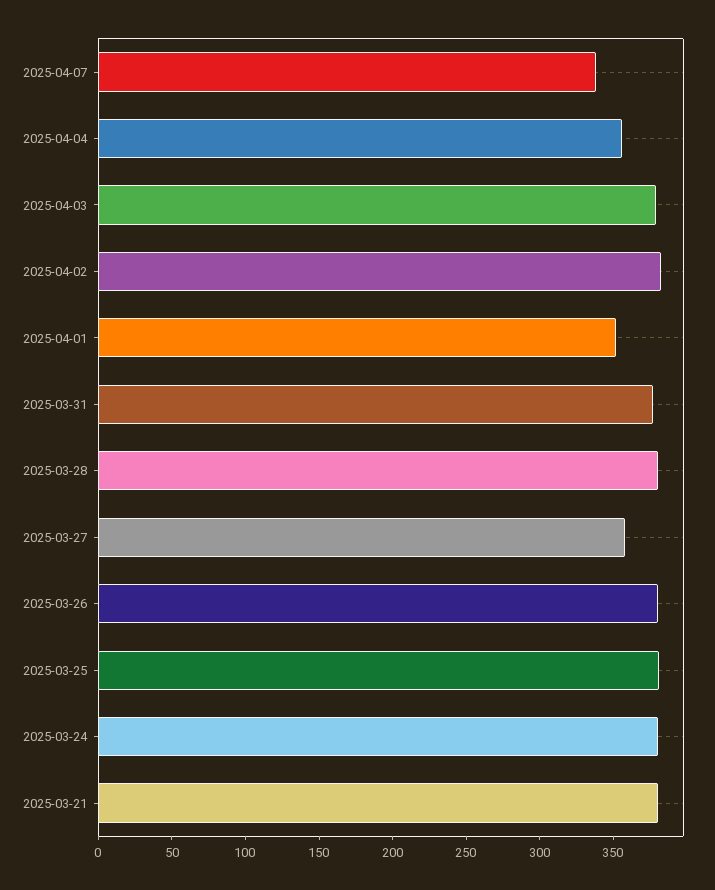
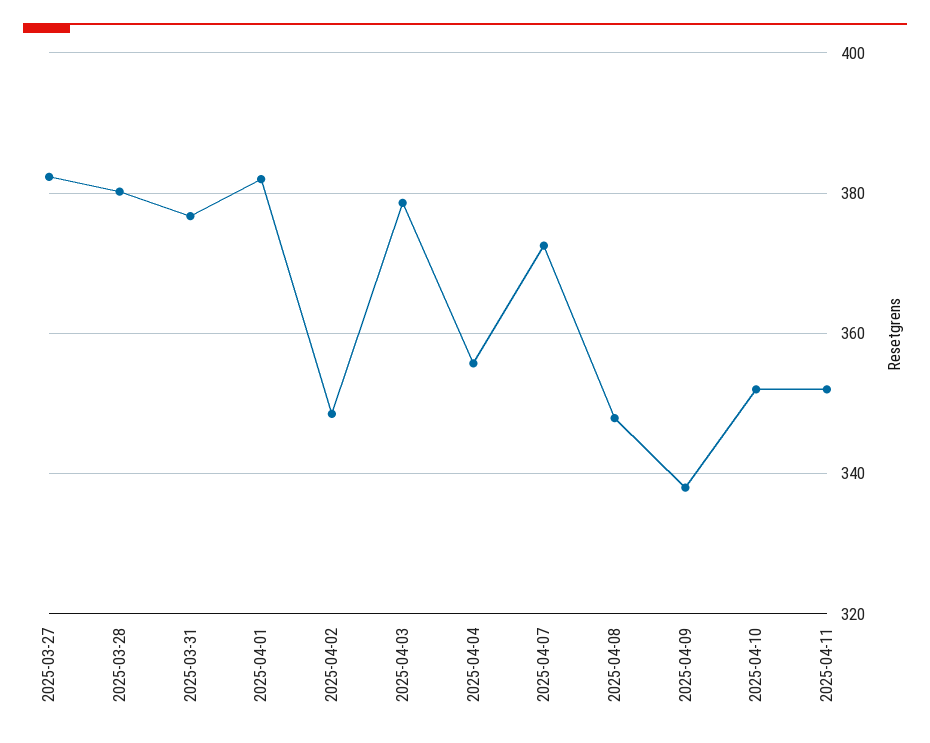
2025-04-07: 340 -> 372
2025-04-02: 380 -> 348
2025-04-01: 350 -> 382
2025-03-27: 360 -> 382
2025-03-26: 380 -> none
2025-03-25: 380 -> none
2025-03-24: 380 -> none
2025-03-21: 380 -> none
2025-04-08: none -> 348
2025-04-09: none -> 338
2025-04-10: none -> 352
2025-04-11: none -> 352

